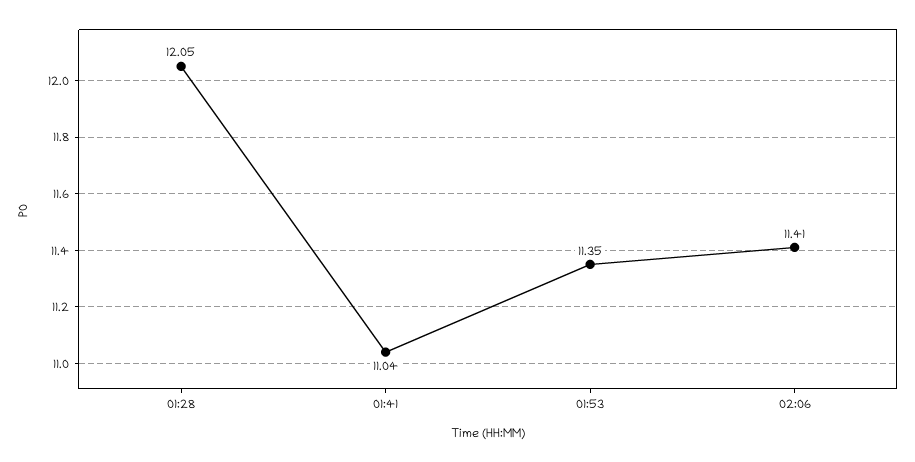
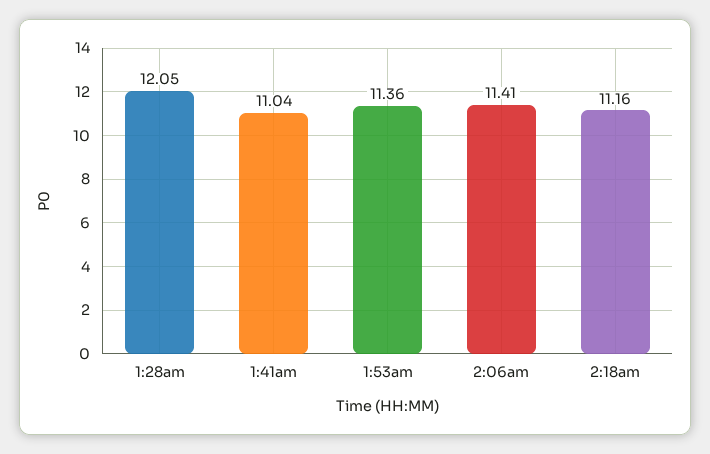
01:53: 11.35 -> 11.36
2:18am: none -> 11.16

